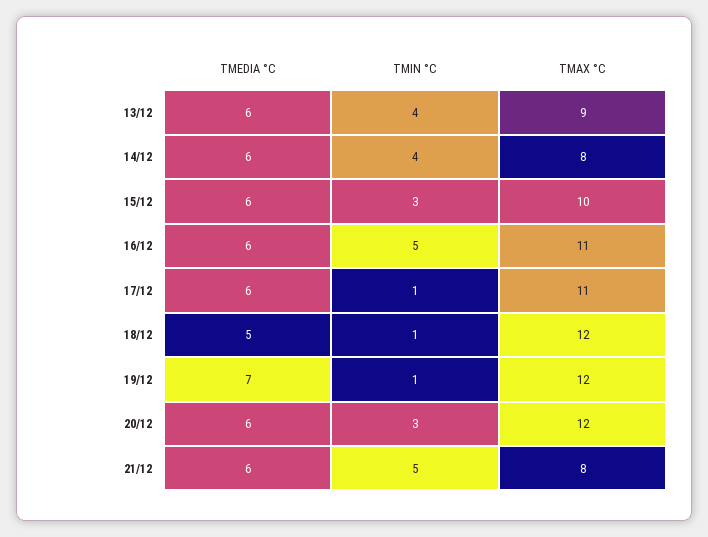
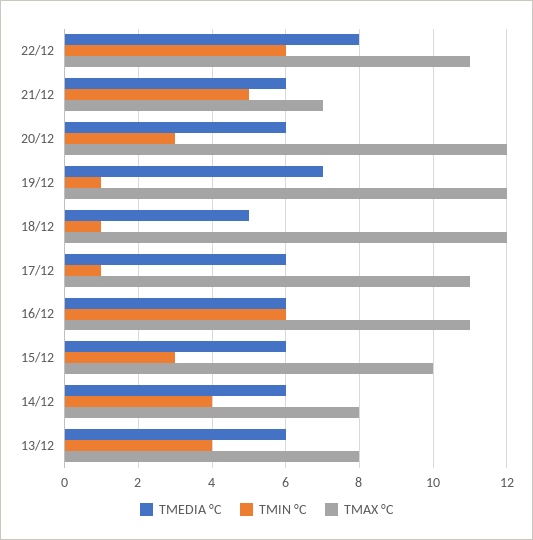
TMAX °C, 13/12: 9 -> 8
TMIN °C, 16/12: 5 -> 6
TMAX °C, 21/12: 8 -> 7
TMEDIA °C, 22/12: none -> 8
TMIN °C, 22/12: none -> 6
TMAX °C, 22/12: none -> 11

